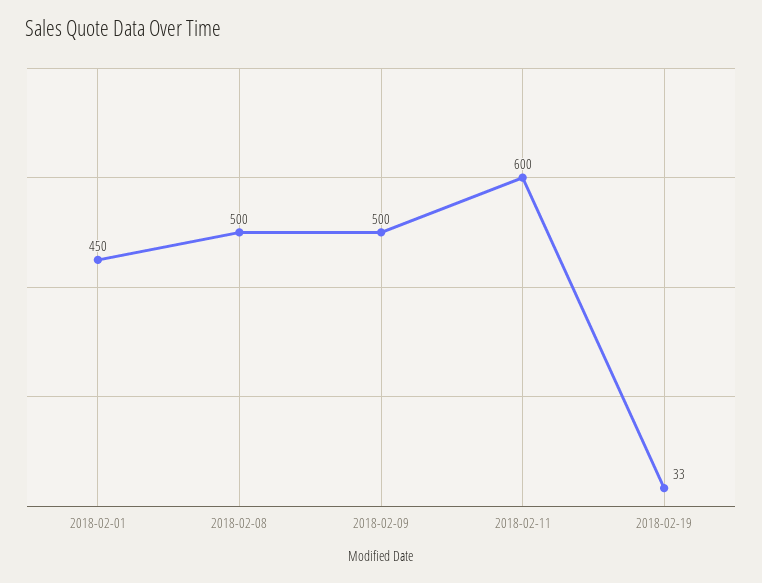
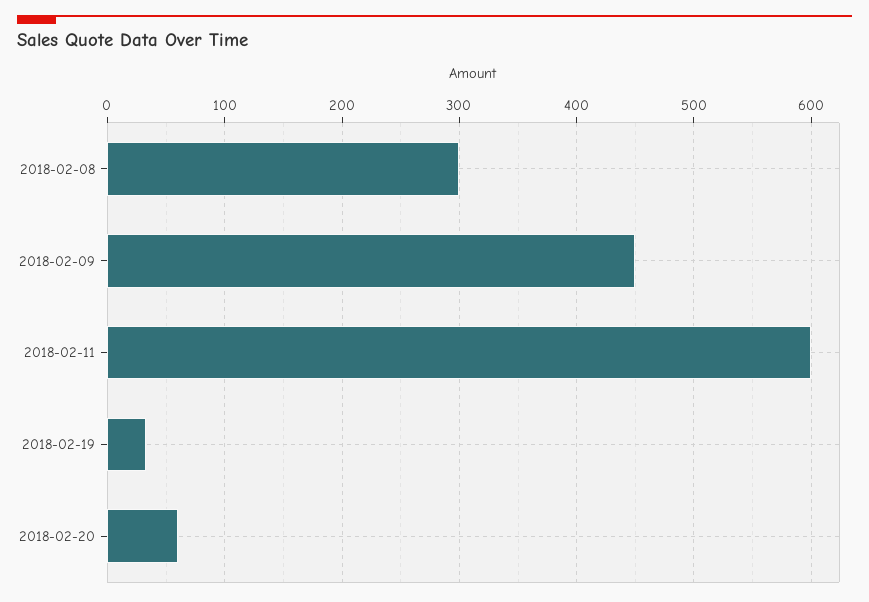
2018-02-01: 450 -> none
2018-02-08: 500 -> 300
2018-02-09: 500 -> 450
2018-02-20: none -> 60

